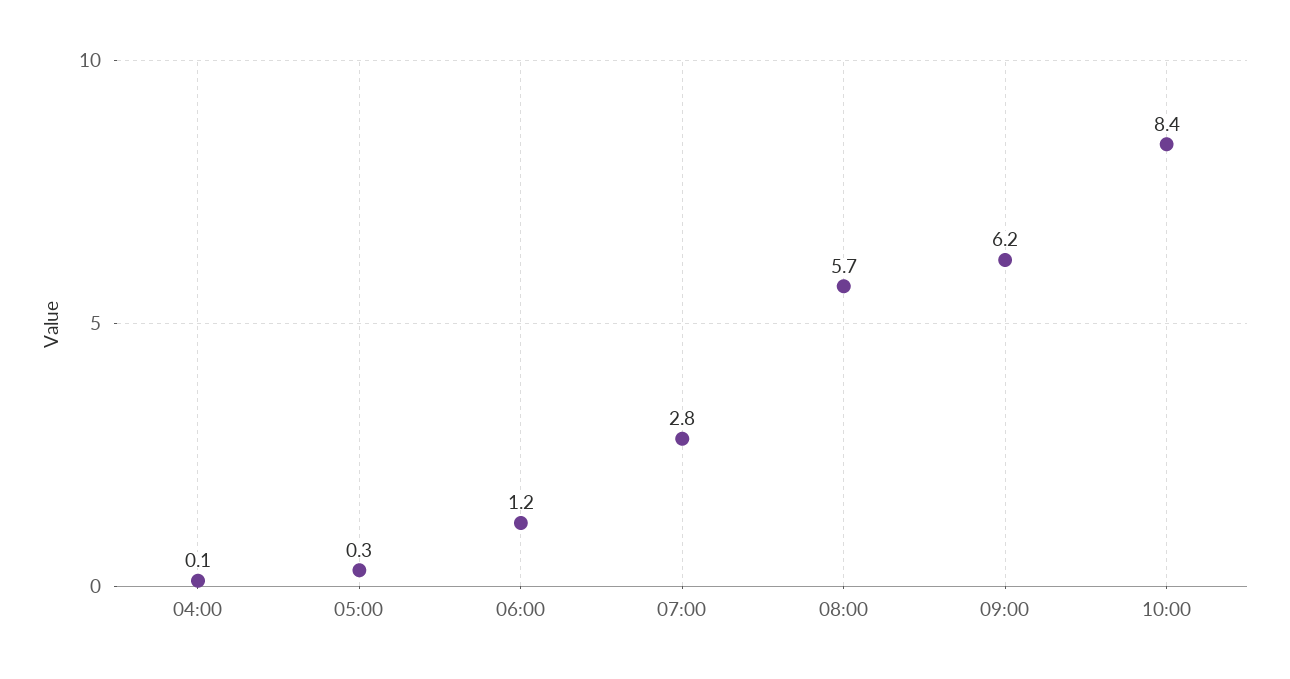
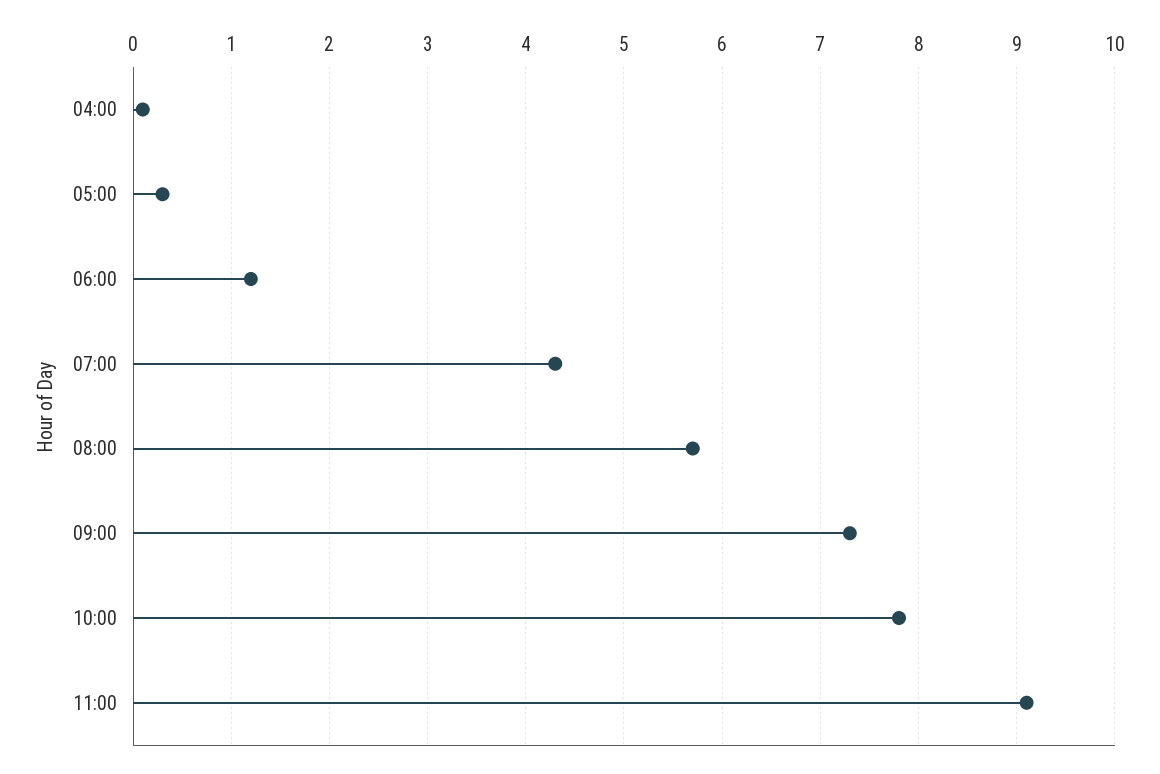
07:00: 2.8 -> 4.3
09:00: 6.2 -> 7.3
10:00: 8.4 -> 7.8
11:00: none -> 9.1

